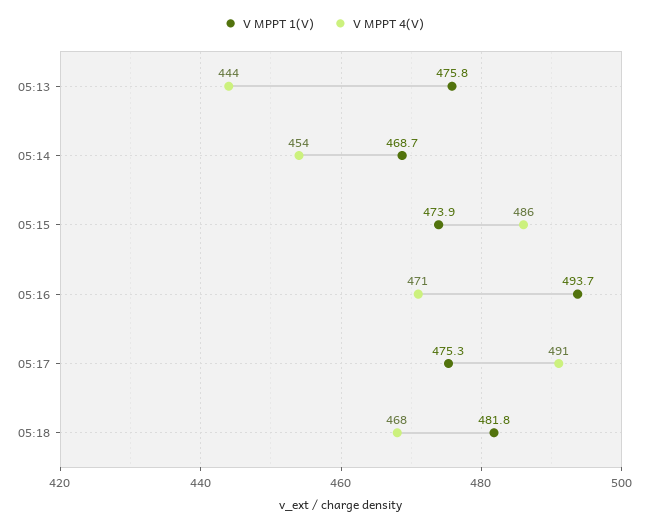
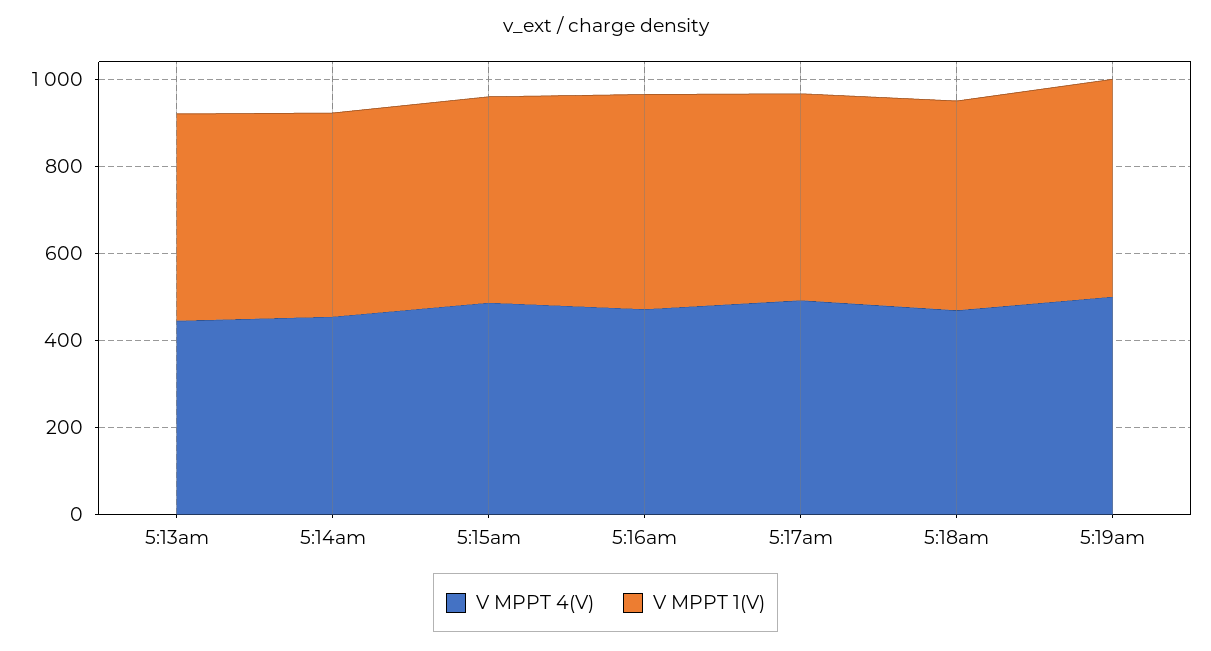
V MPPT 4(V), 5:19am: none -> 500
V MPPT 1(V), 5:19am: none -> 500

